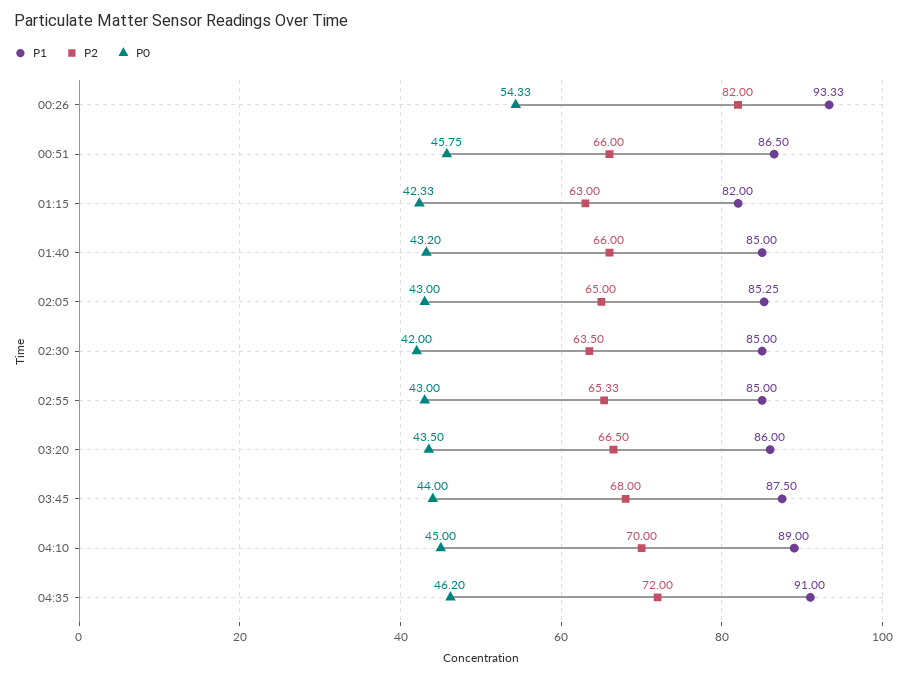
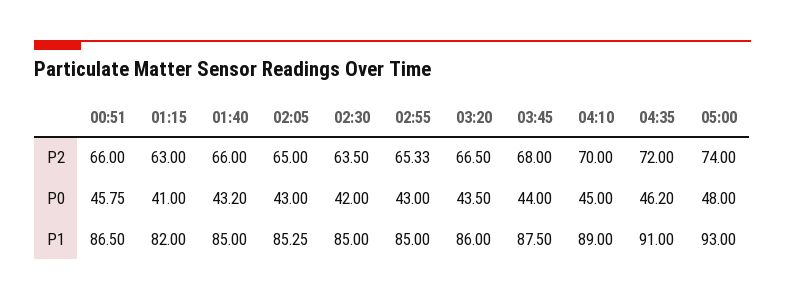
P1, 00:26: 93.33 -> none
P2, 00:26: 82 -> none
P0, 00:26: 54.33 -> none
P0, 01:15: 42.33 -> 41
P2, 05:00: none -> 74
P0, 05:00: none -> 48
P1, 05:00: none -> 93

